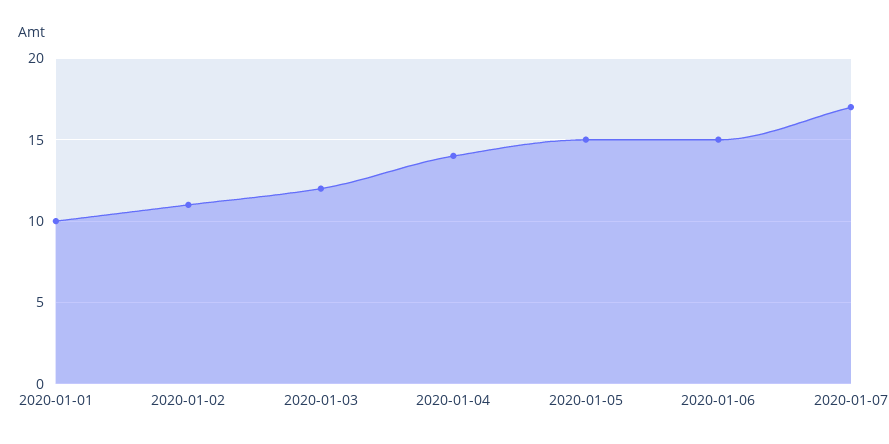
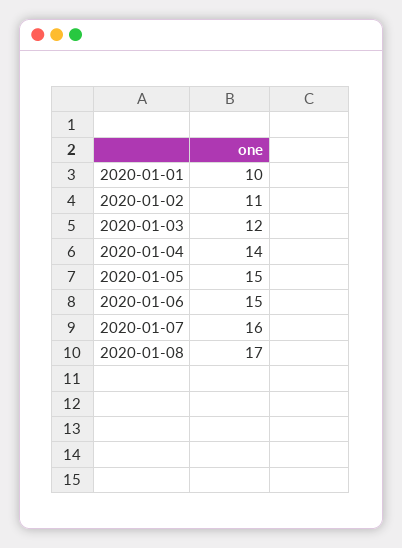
2020-01-07: 17 -> 16
2020-01-08: none -> 17

